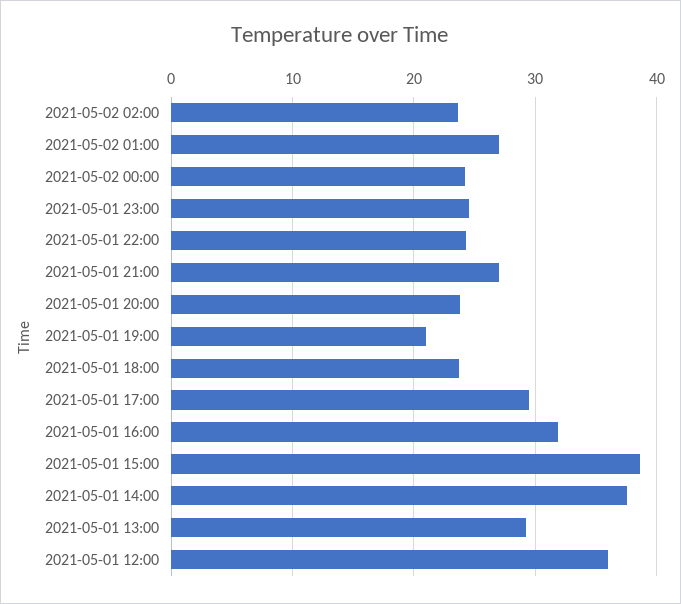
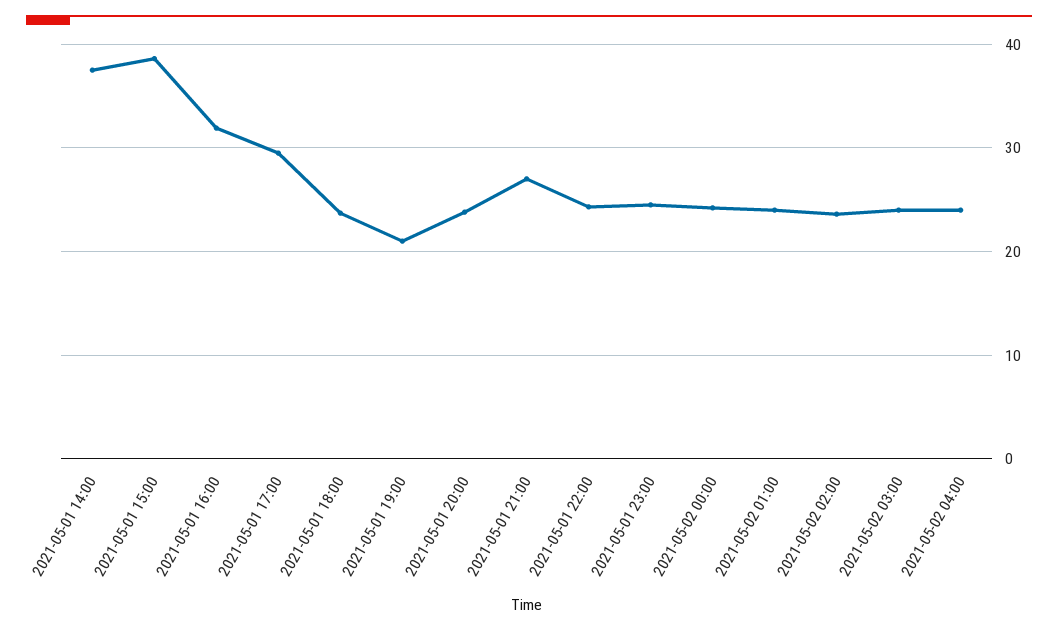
2021-05-02 01:00: 27 -> 24
2021-05-01 13:00: 29 -> none
2021-05-01 12:00: 36 -> none
2021-05-02 03:00: none -> 24
2021-05-02 04:00: none -> 24

